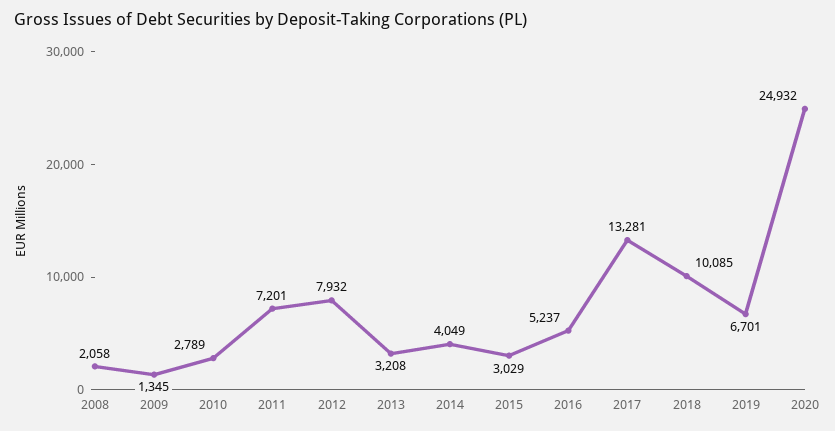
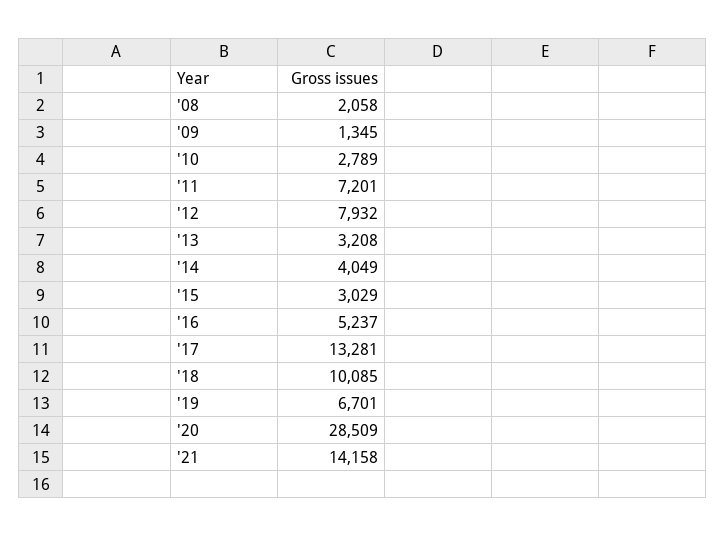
2020: 24932 -> 28509
'21: none -> 14158

